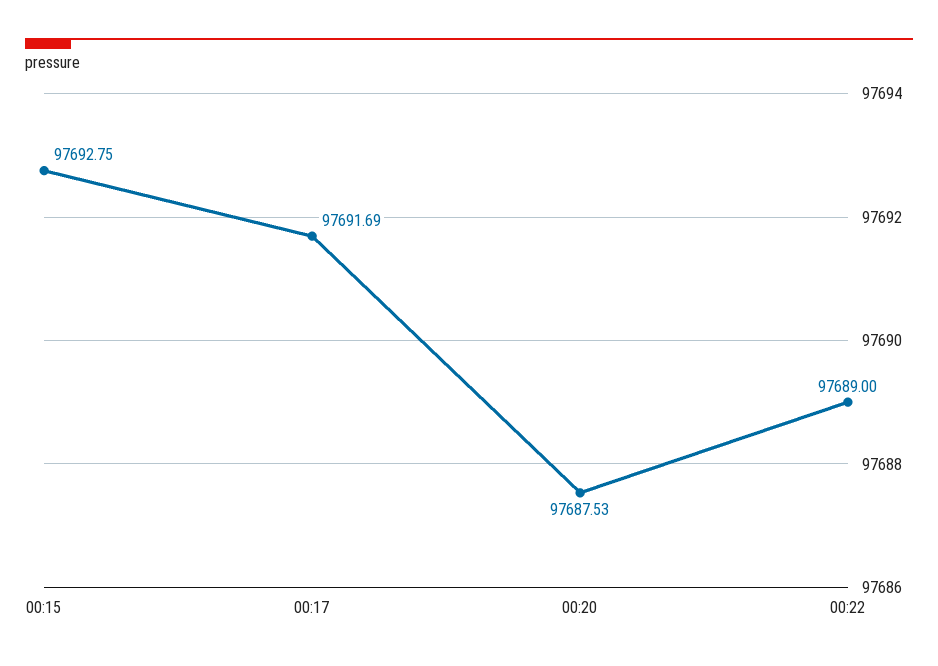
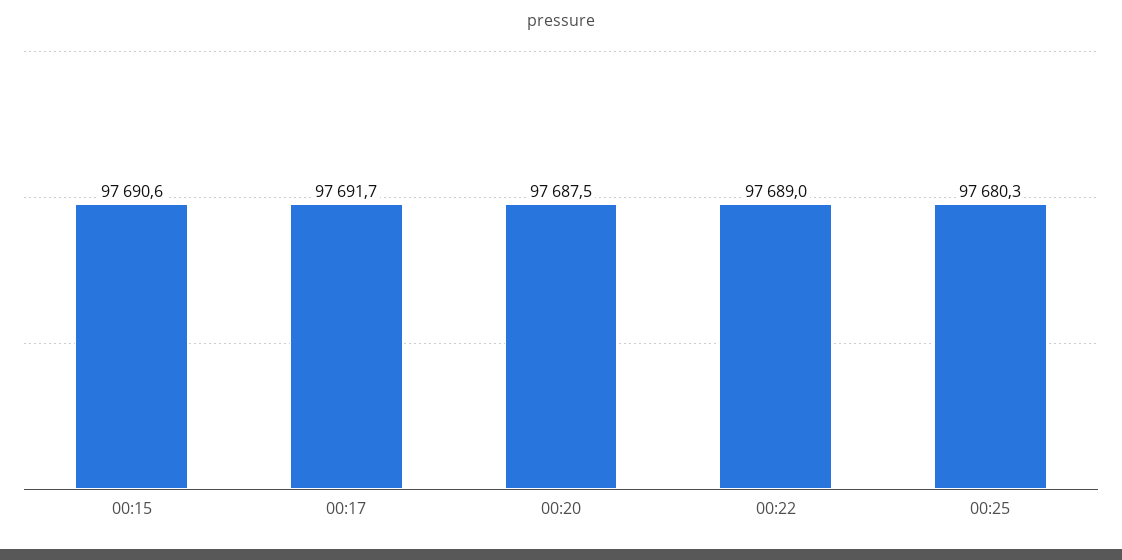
00:15: 97692.75 -> 97690.6
00:25: none -> 97680.3

